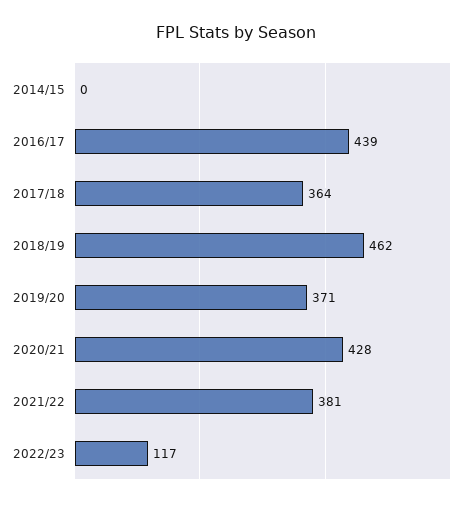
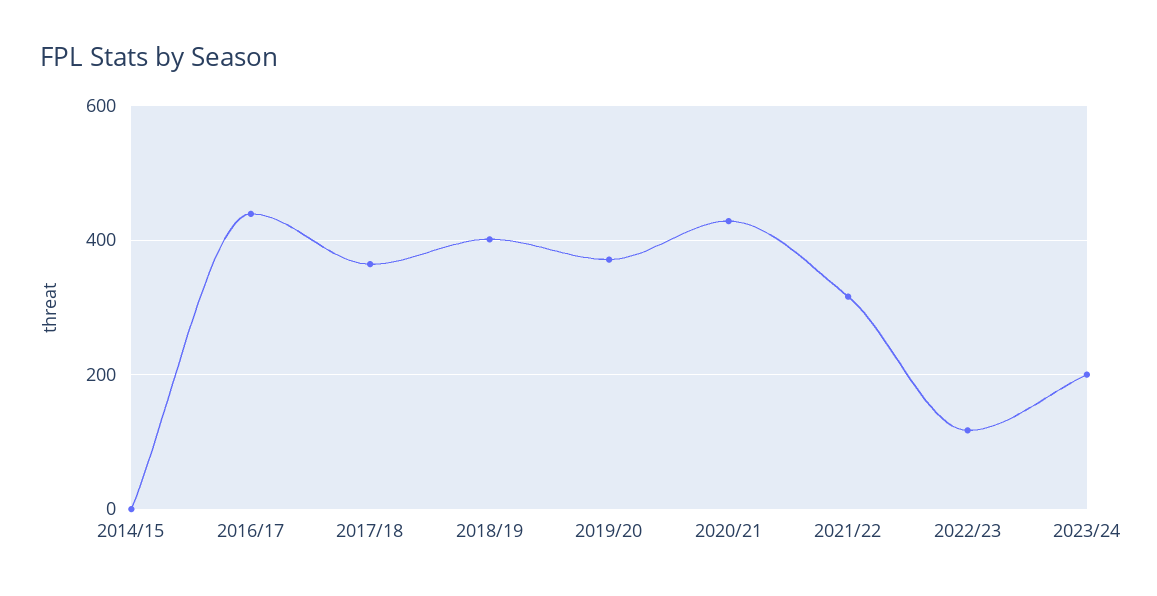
2018/19: 462 -> 400
2021/22: 381 -> 320
2023/24: none -> 200

